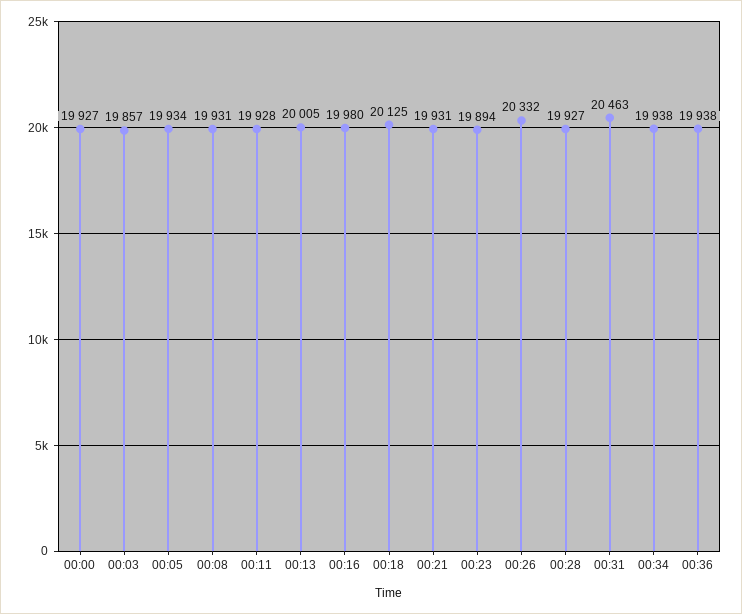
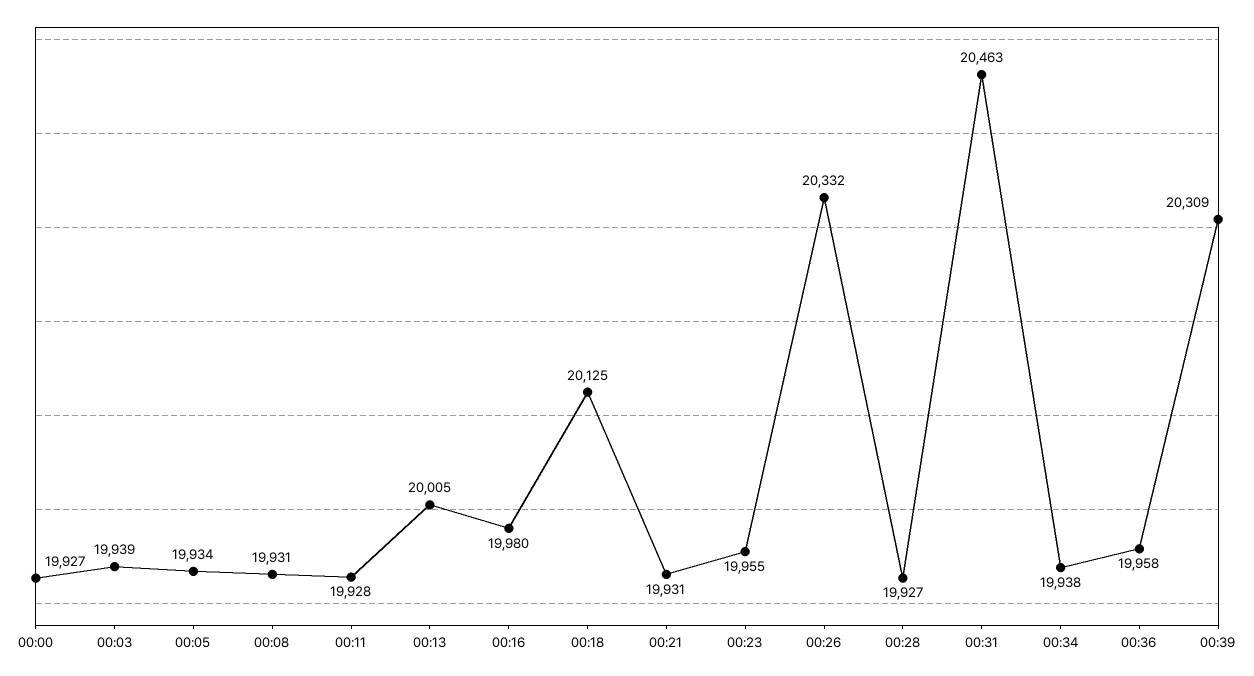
00:03: 19857 -> 19939
00:23: 19894 -> 19955
00:36: 19938 -> 19958
00:39: none -> 20309

